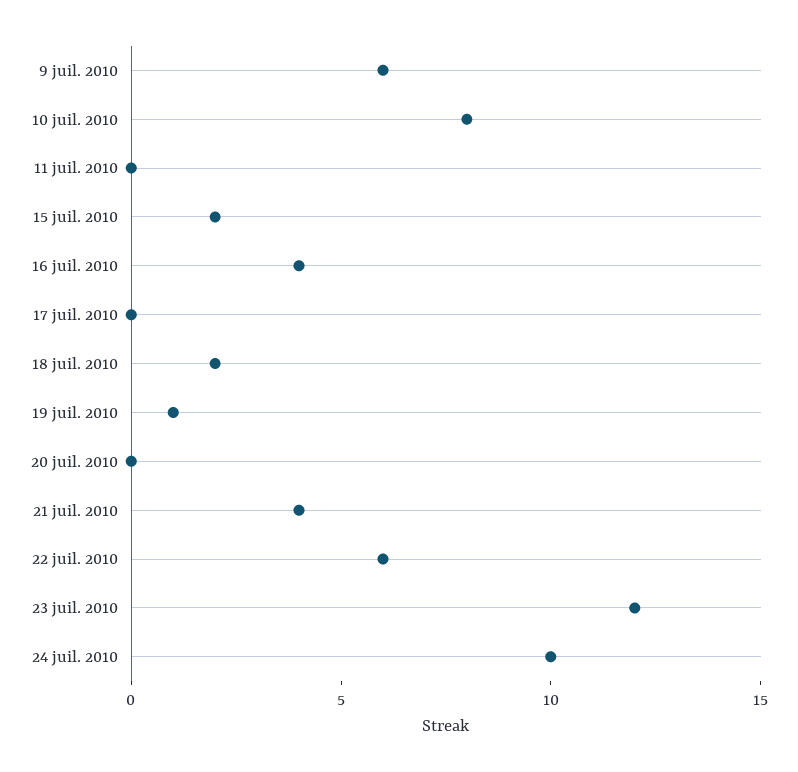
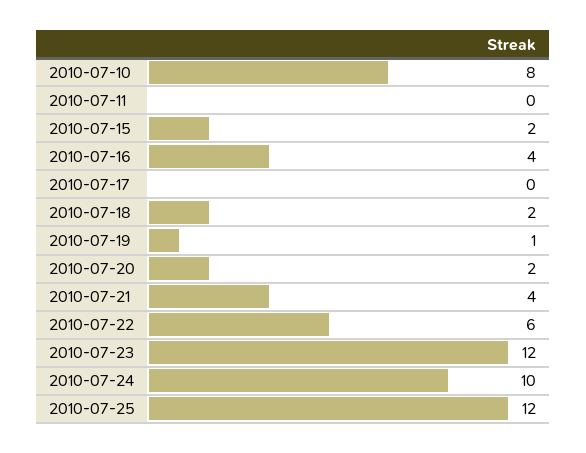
9 juil. 2010: 6 -> none
20 juil. 2010: 0 -> 2
2010-07-25: none -> 12

